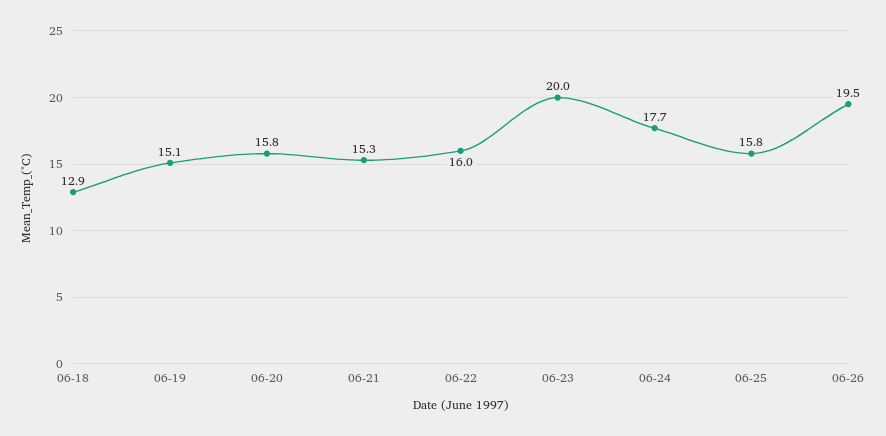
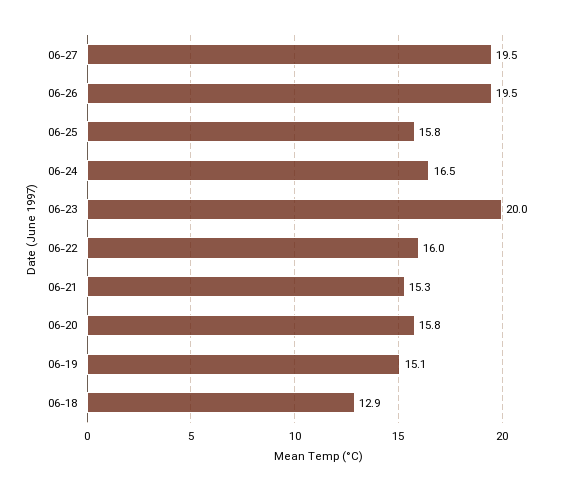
06-24: 17.7 -> 16.5
06-27: none -> 19.5

